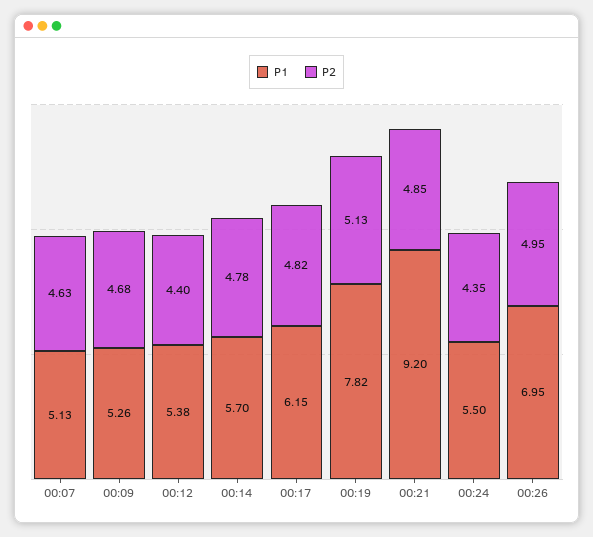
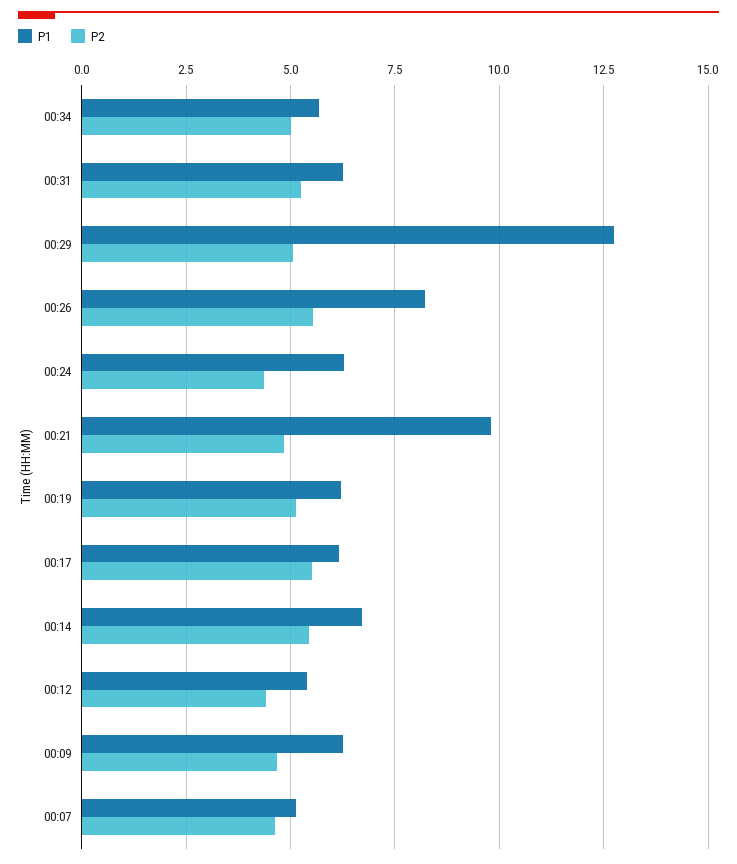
P1, 00:09: 5.26 -> 6.25
P1, 00:14: 5.7 -> 6.75
P2, 00:14: 4.78 -> 5.5
P2, 00:17: 4.82 -> 5.5
P1, 00:19: 7.82 -> 6.25
P1, 00:21: 9.2 -> 9.75
P1, 00:24: 5.5 -> 6.25
P1, 00:26: 6.95 -> 8.25
P2, 00:26: 4.95 -> 5.5
P1, 00:34: none -> 5.75
P2, 00:34: none -> 5
P1, 00:31: none -> 6.25
P2, 00:31: none -> 5.25
P1, 00:29: none -> 12.75
P2, 00:29: none -> 5

